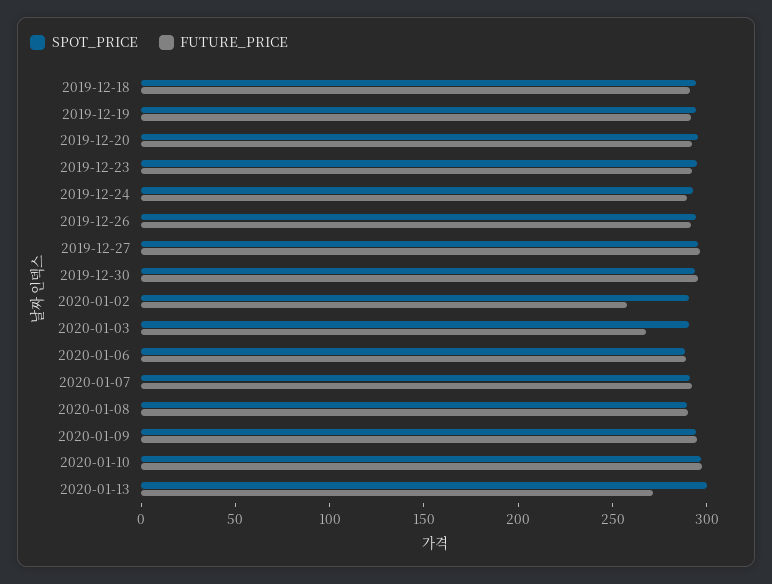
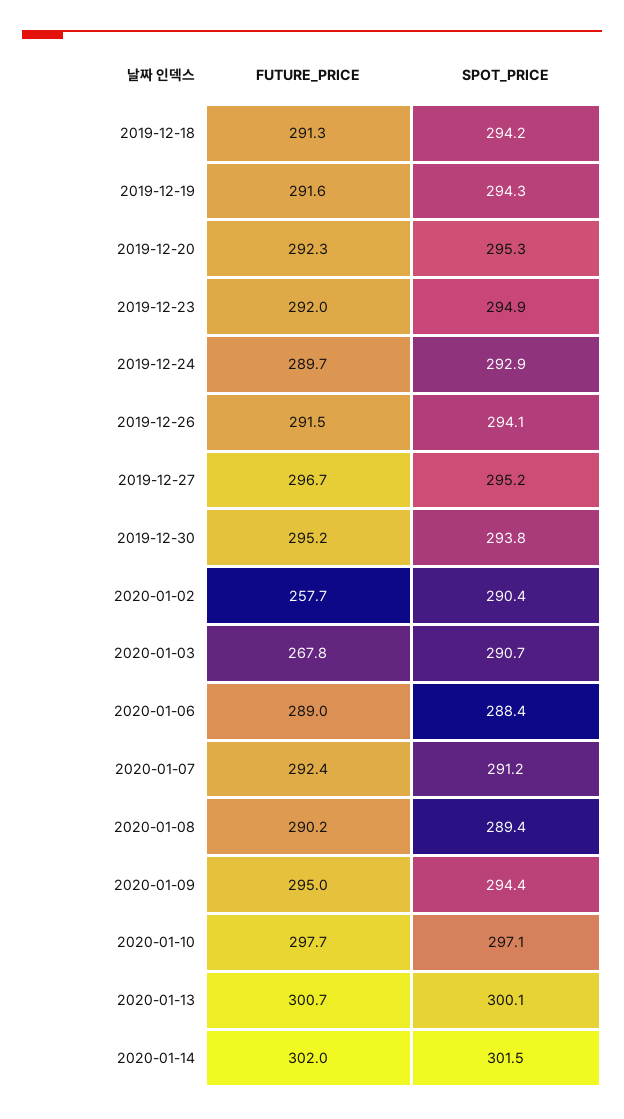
FUTURE_PRICE, 2020-01-13: 270 -> 300.7
FUTURE_PRICE, 2020-01-14: none -> 302
SPOT_PRICE, 2020-01-14: none -> 301.5

